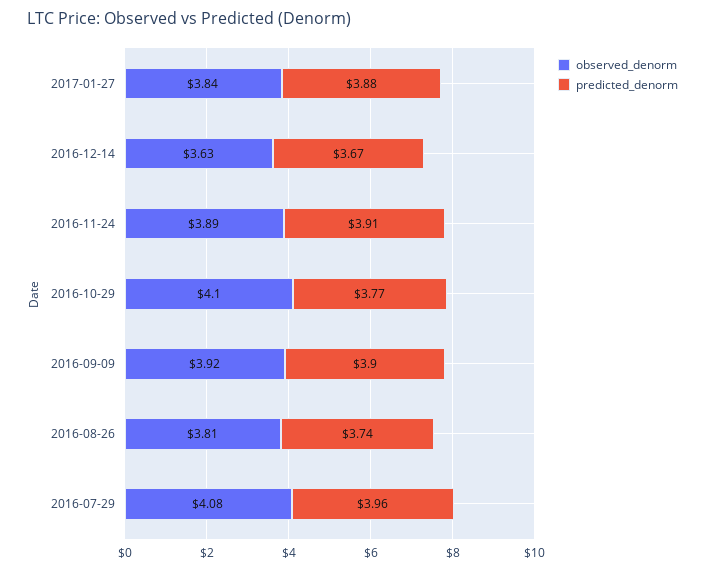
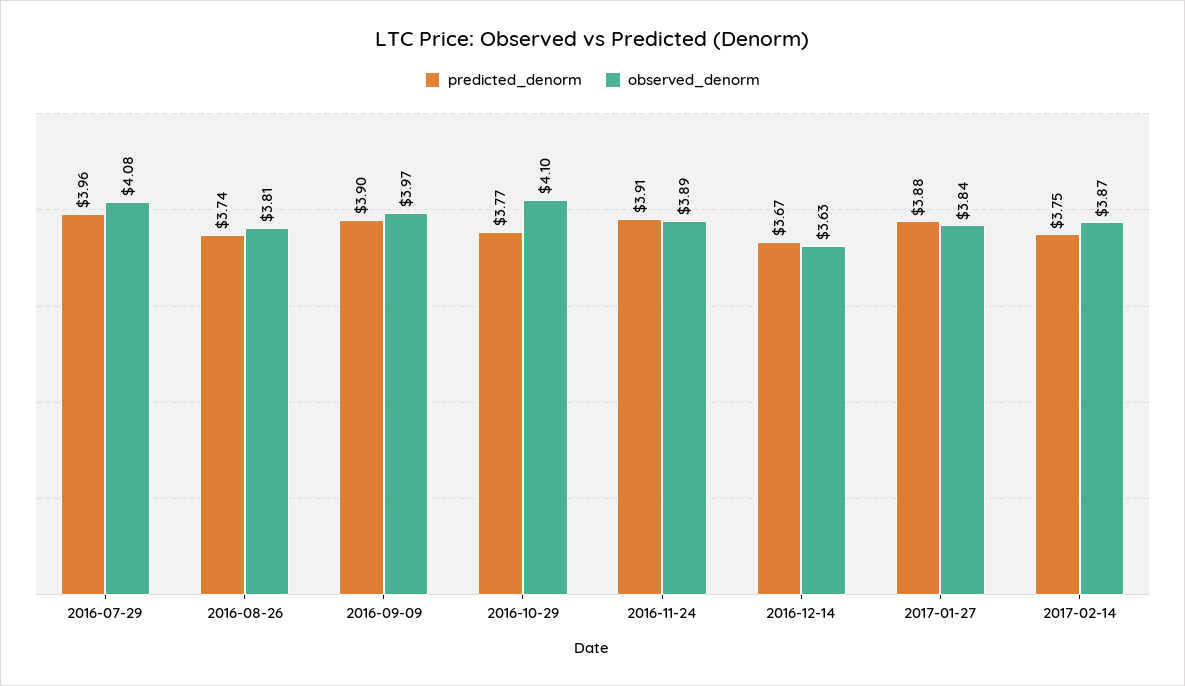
observed_denorm, 2016-09-09: 3.92 -> 3.97
predicted_denorm, 2017-02-14: none -> 3.75
observed_denorm, 2017-02-14: none -> 3.87

